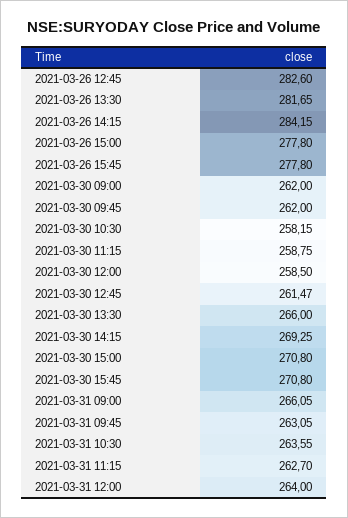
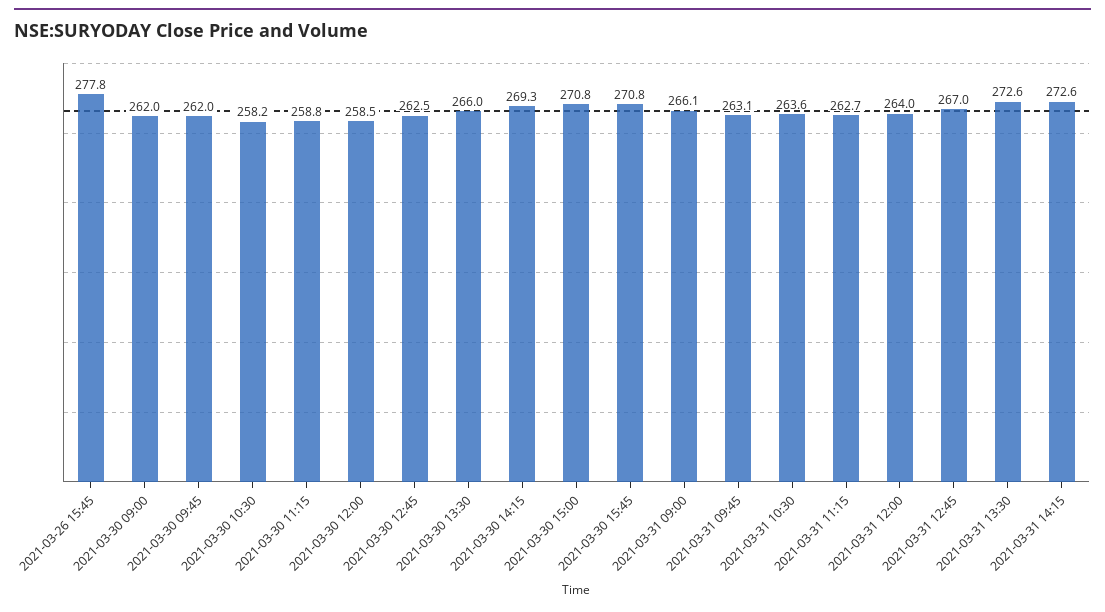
2021-03-26 12:45: 282.6 -> none
2021-03-26 13:30: 281.65 -> none
2021-03-26 14:15: 284.15 -> none
2021-03-26 15:00: 277.8 -> none
2021-03-30 12:45: 261.47 -> 262.5
2021-03-31 12:45: none -> 267
2021-03-31 13:30: none -> 272.6
2021-03-31 14:15: none -> 272.6

